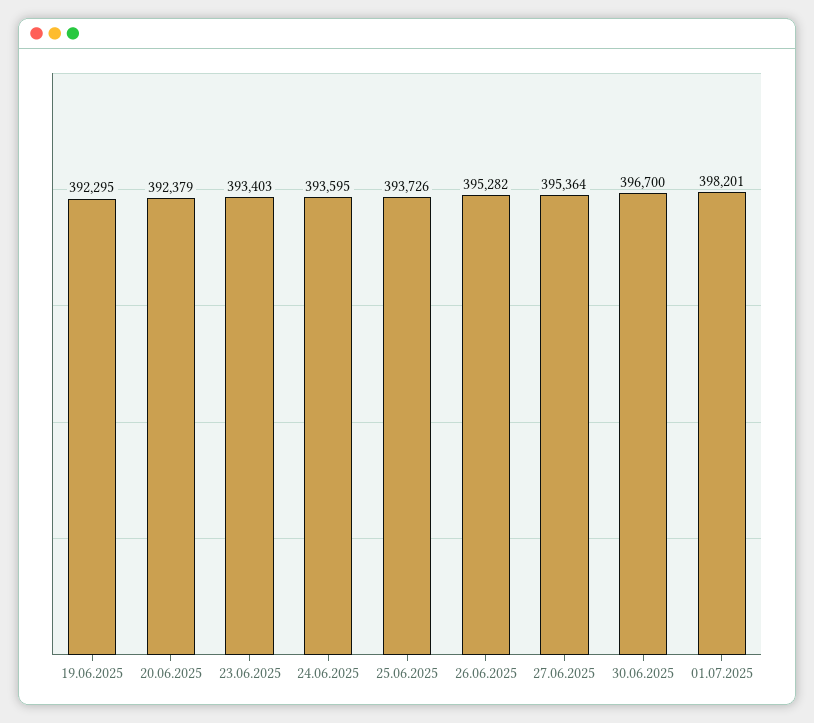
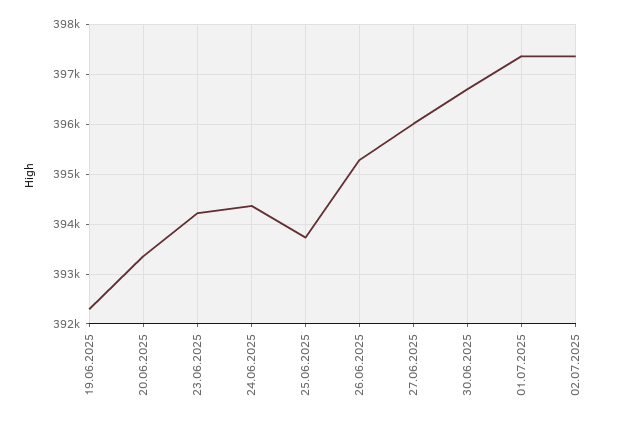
20.06.2025: 392379 -> 393400
23.06.2025: 393403 -> 394200
24.06.2025: 393595 -> 394400
27.06.2025: 395364 -> 396000
01.07.2025: 398201 -> 397400
02.07.2025: none -> 397400

